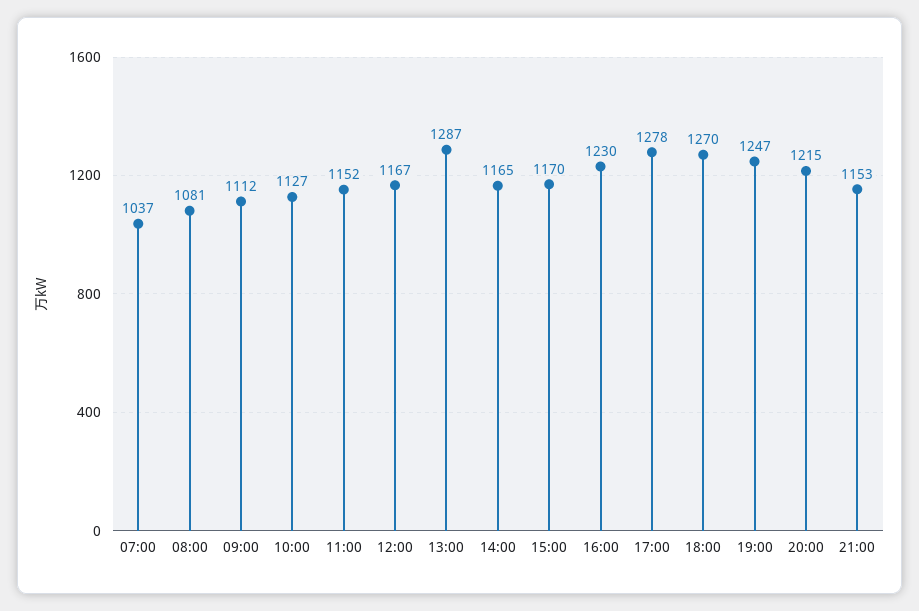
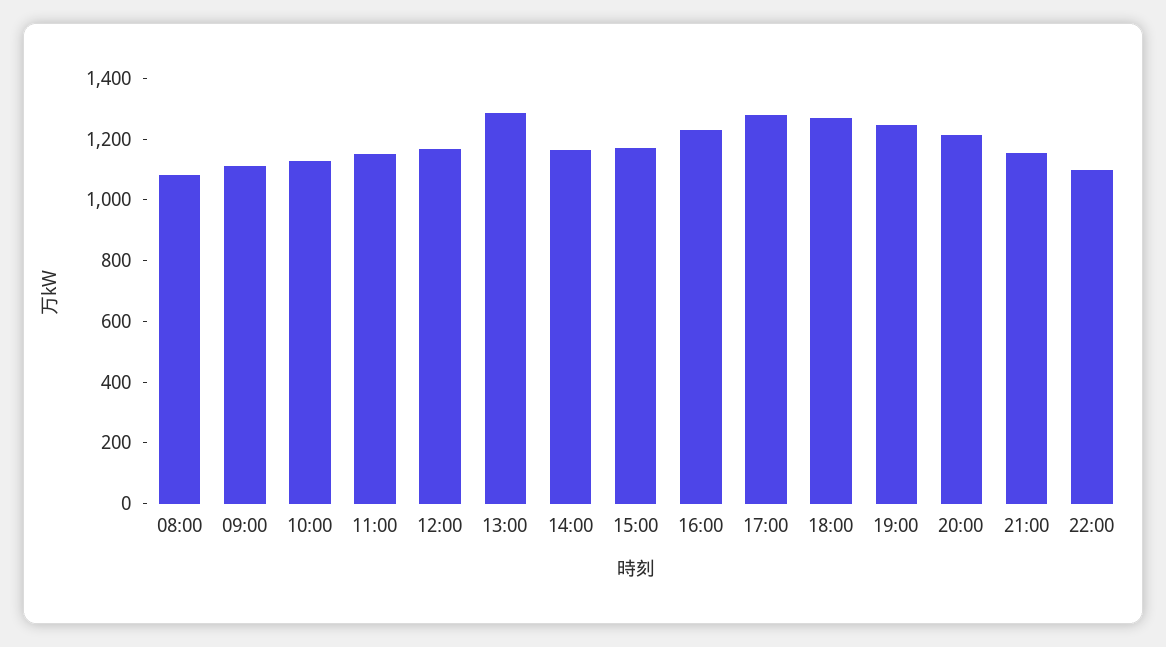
07:00: 1037 -> none
22:00: none -> 1100

